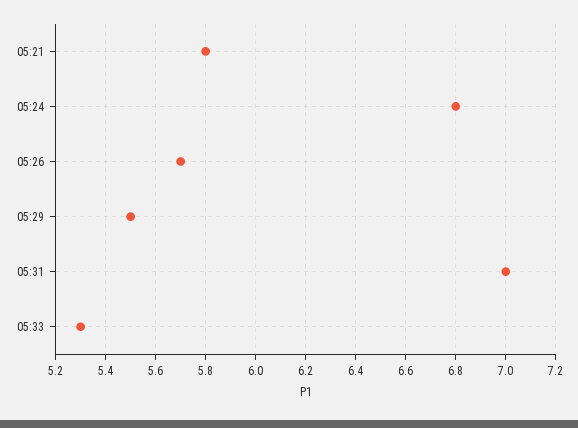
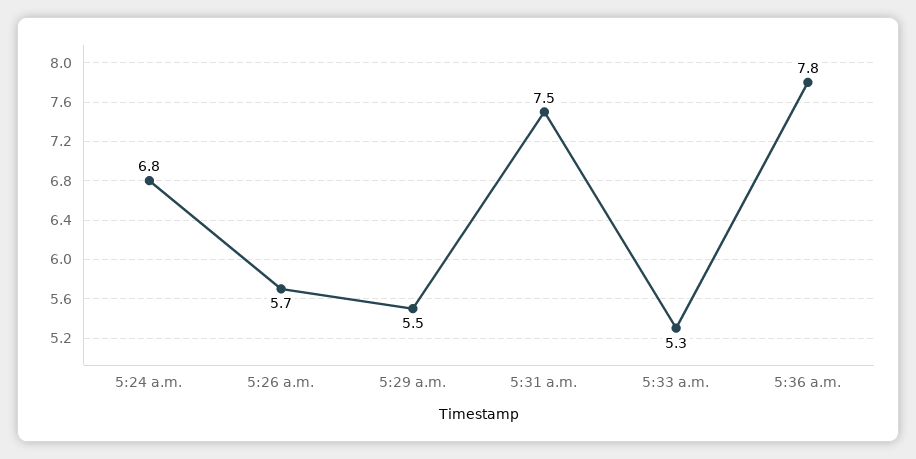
05:21: 5.8 -> none
05:31: 7 -> 7.5
5:36 a.m.: none -> 7.8

